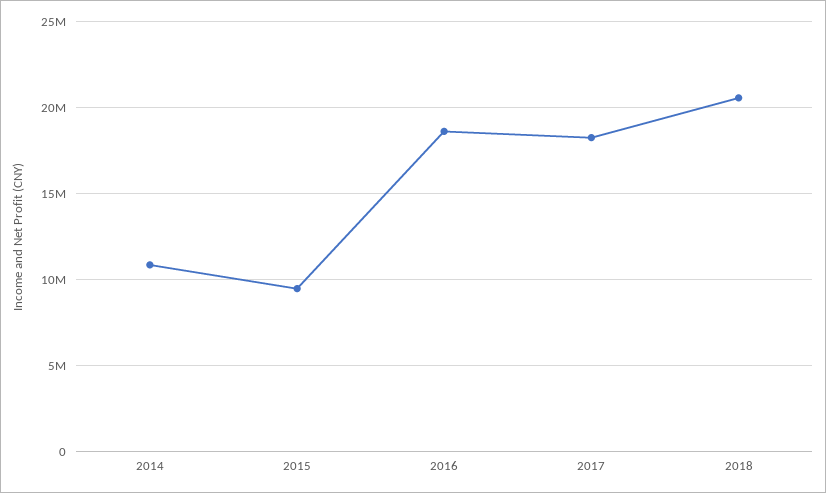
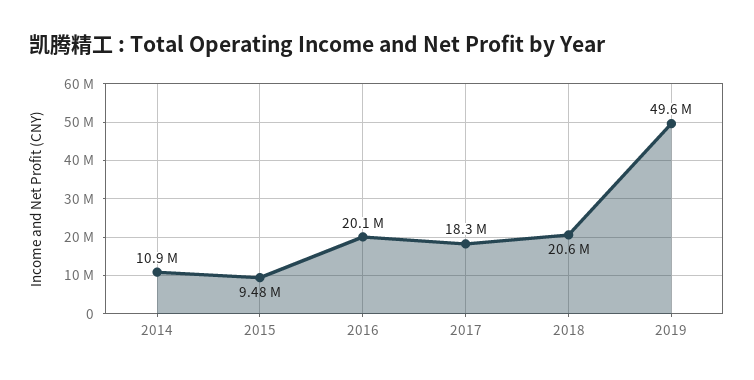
2016: 18500000 -> 20100000
2019: none -> 49600000

